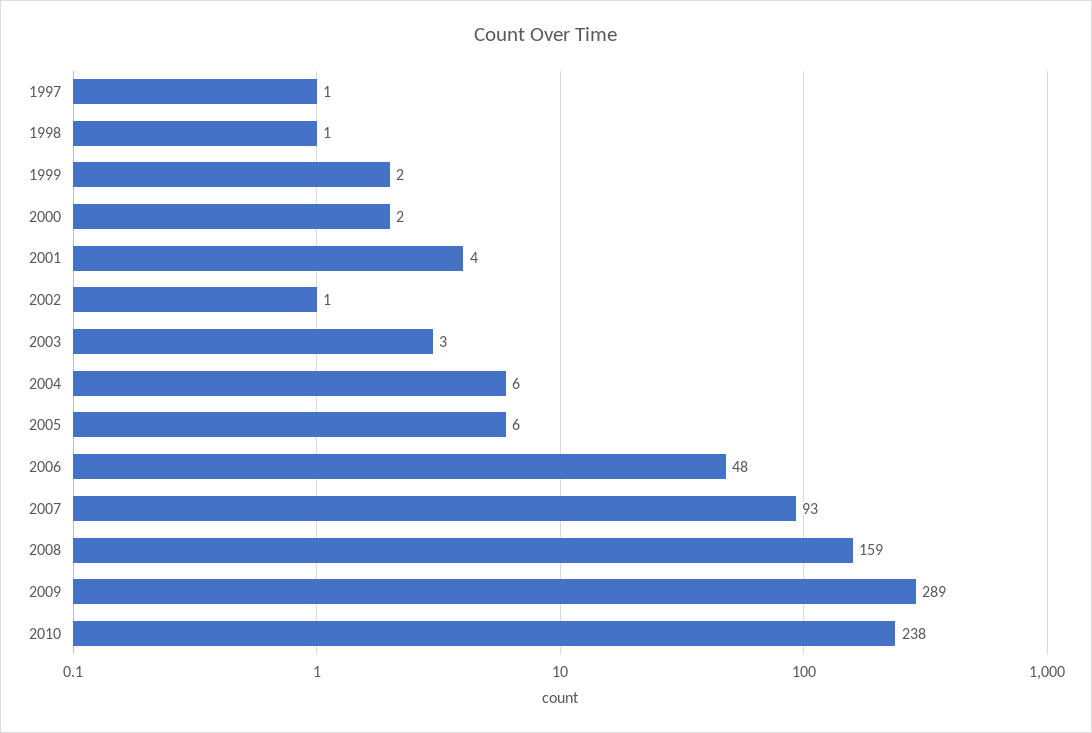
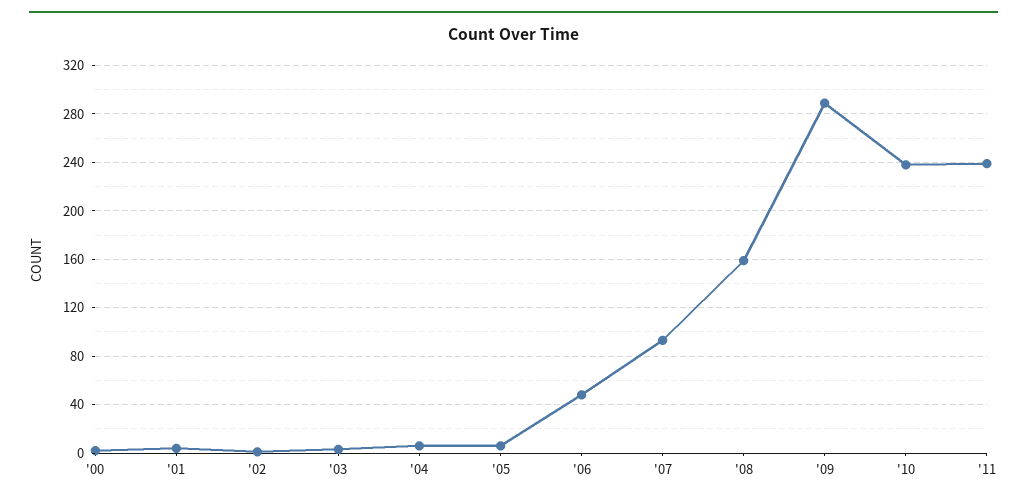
1997: 1 -> none
1998: 1 -> none
1999: 2 -> none
'11: none -> 240

